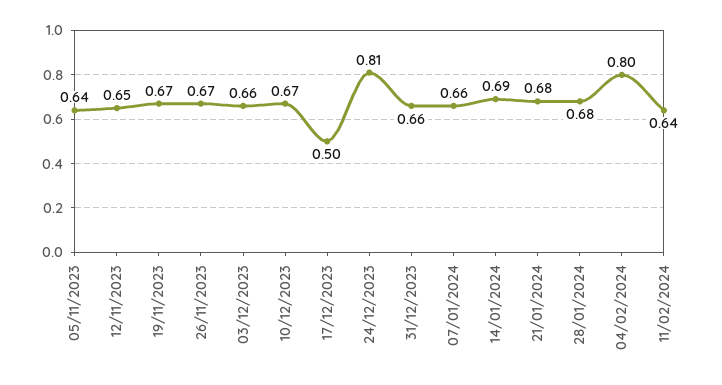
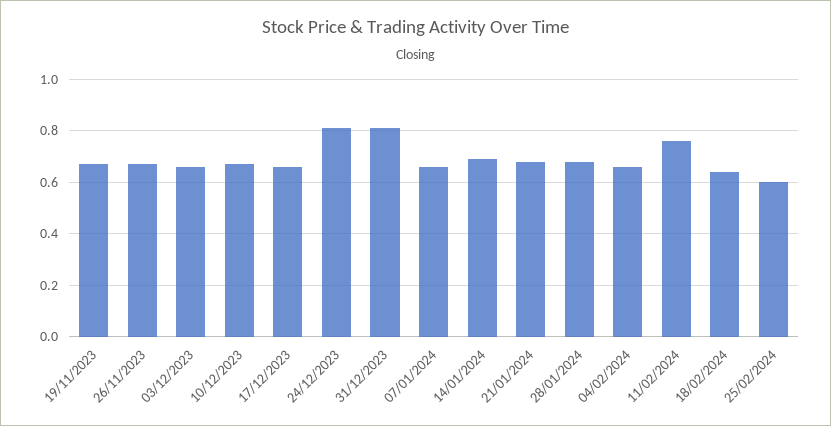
05/11/2023: 0.64 -> none
12/11/2023: 0.65 -> none
17/12/2023: 0.5 -> 0.65
31/12/2023: 0.66 -> 0.8
04/02/2024: 0.8 -> 0.65
11/02/2024: 0.64 -> 0.75
18/02/2024: none -> 0.65
25/02/2024: none -> 0.6

